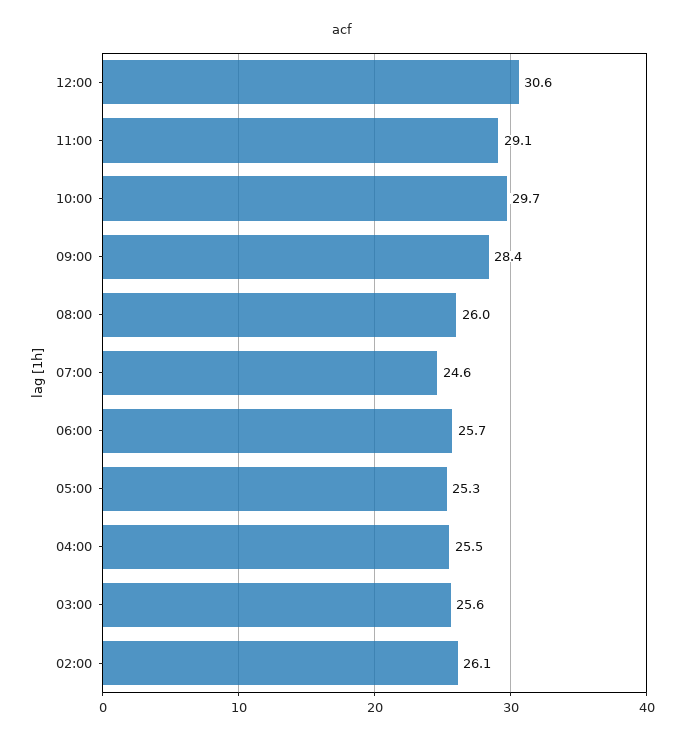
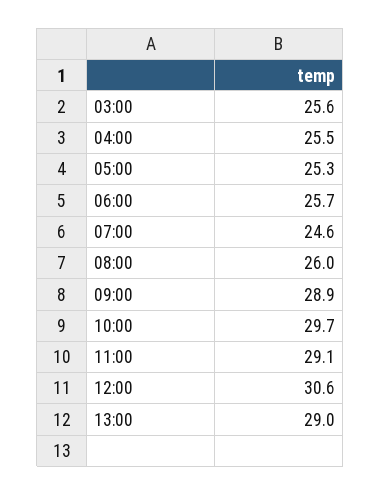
09:00: 28.4 -> 28.9
02:00: 26.1 -> none
13:00: none -> 29

